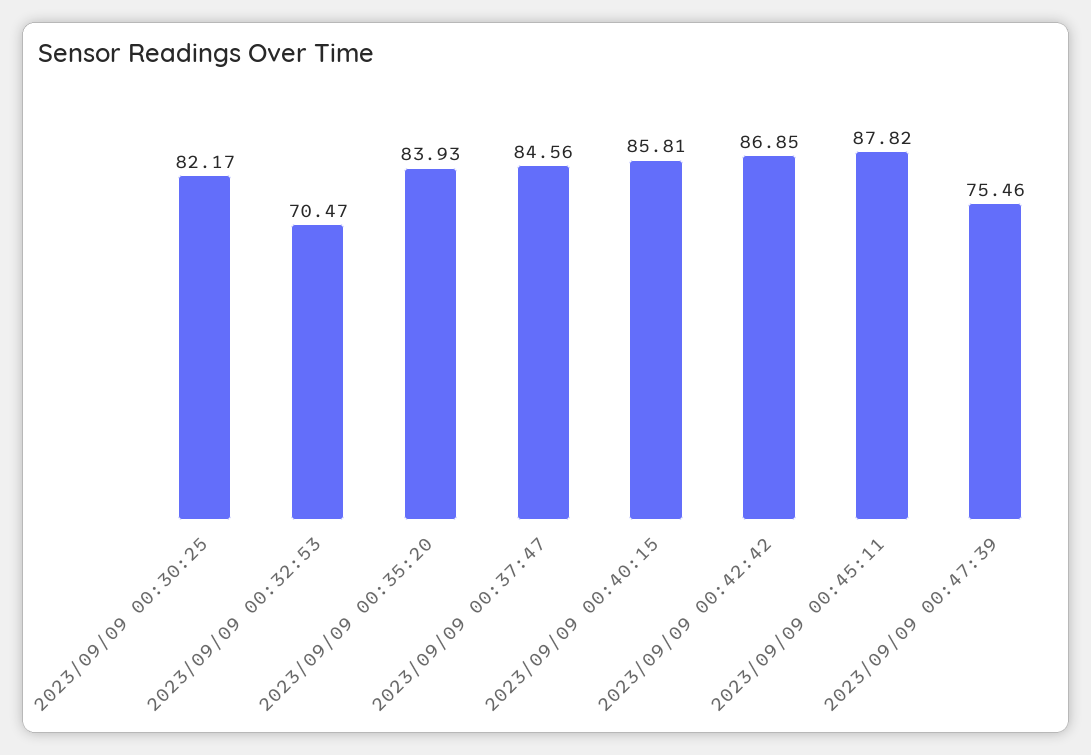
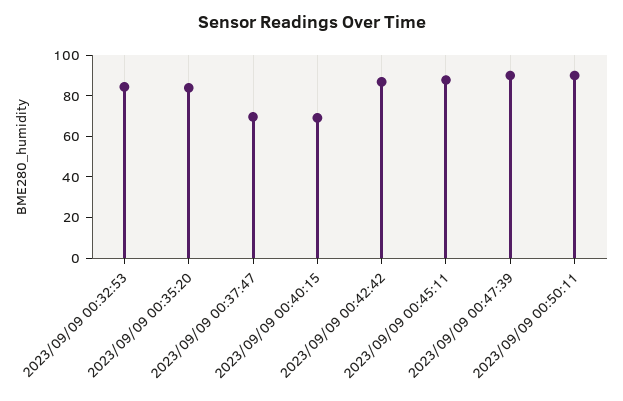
2023/09/09 00:30:25: 82.17 -> none
2023/09/09 00:32:53: 70.47 -> 85
2023/09/09 00:37:47: 84.56 -> 70
2023/09/09 00:40:15: 85.81 -> 70
2023/09/09 00:47:39: 75.46 -> 90
2023/09/09 00:50:11: none -> 90

